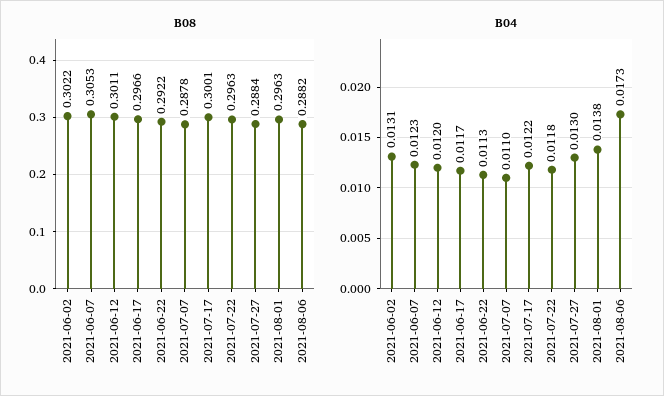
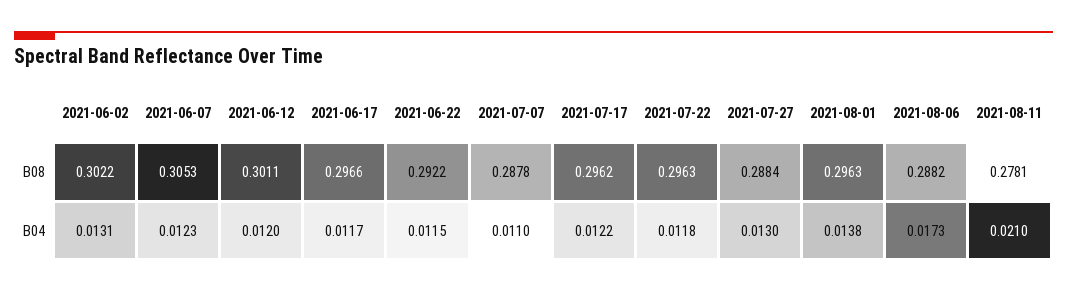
B08, 2021-07-17: 0.3001 -> 0.2962
B04, 2021-06-22: 0.0113 -> 0.0115
B08, 2021-08-11: none -> 0.2781
B04, 2021-08-11: none -> 0.021

